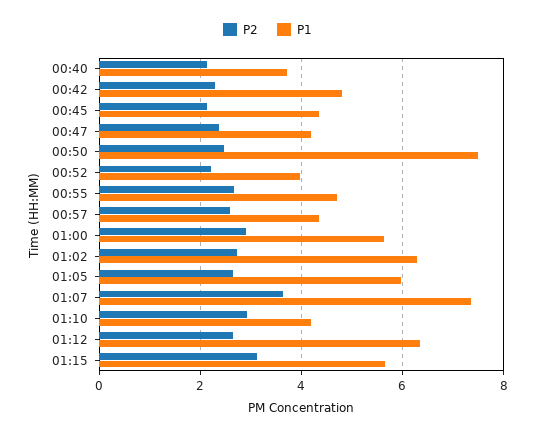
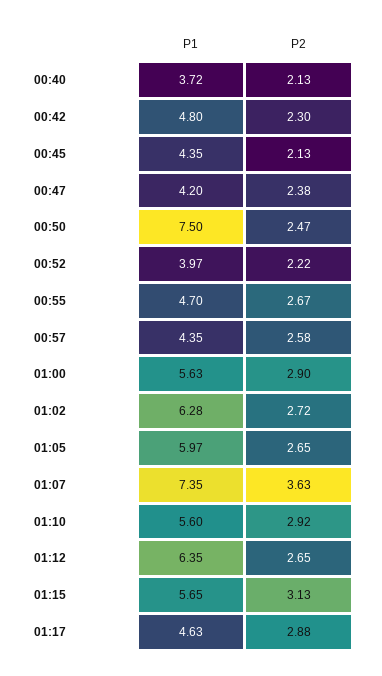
P1, 01:10: 4.2 -> 5.6
P1, 01:17: none -> 4.63
P2, 01:17: none -> 2.88

